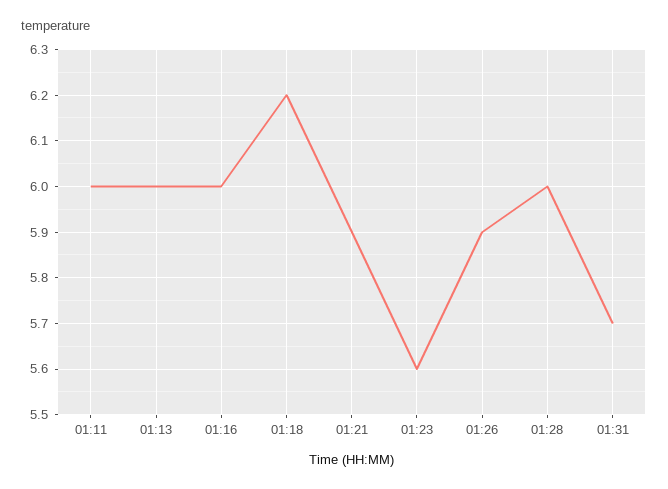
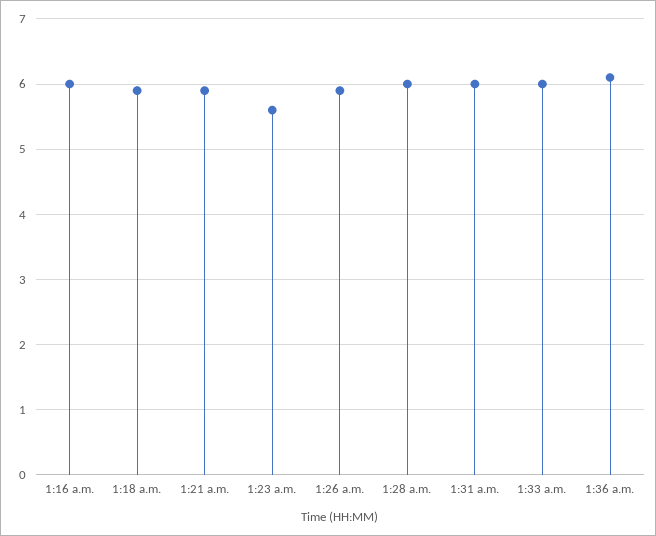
01:11: 6 -> none
01:13: 6 -> none
01:18: 6.2 -> 5.9
01:31: 5.7 -> 6
1:33 a.m.: none -> 6
1:36 a.m.: none -> 6.1

